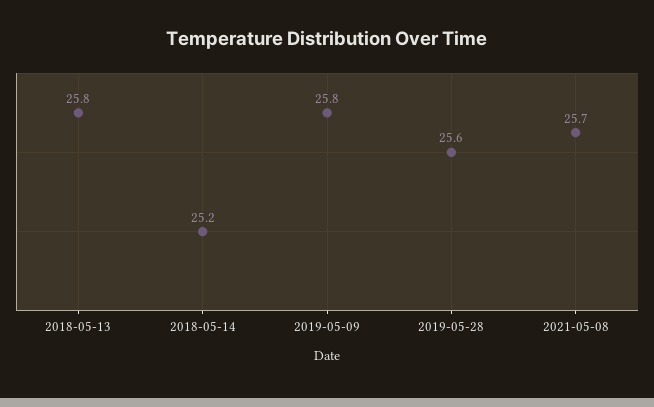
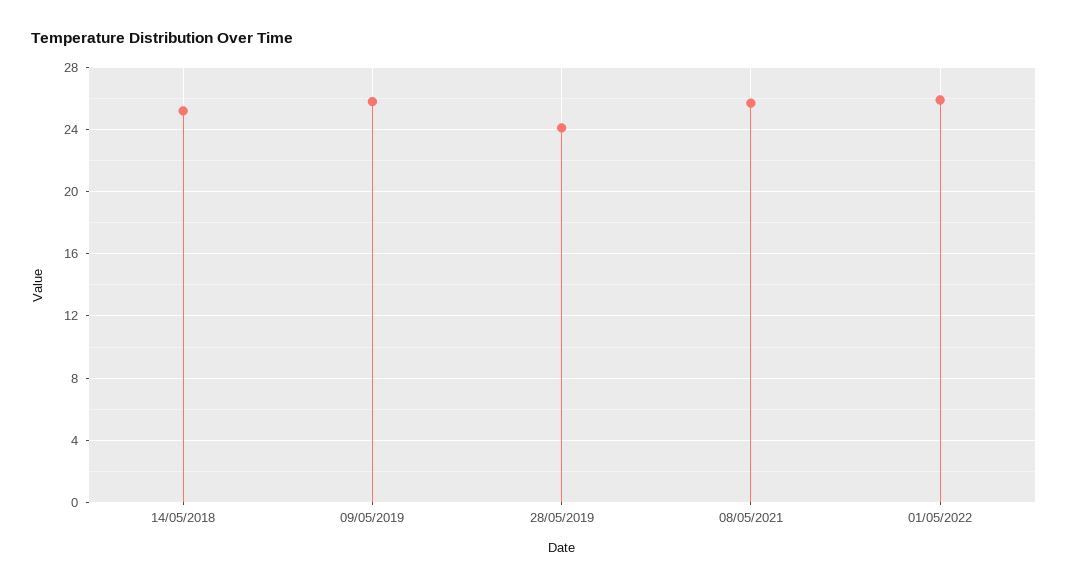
2018-05-13: 25.8 -> none
2019-05-28: 25.6 -> 24
01/05/2022: none -> 26

